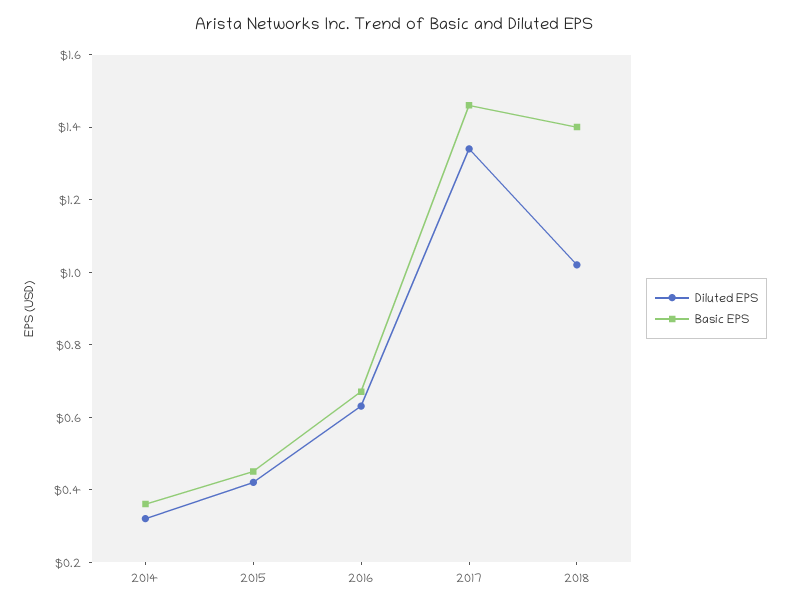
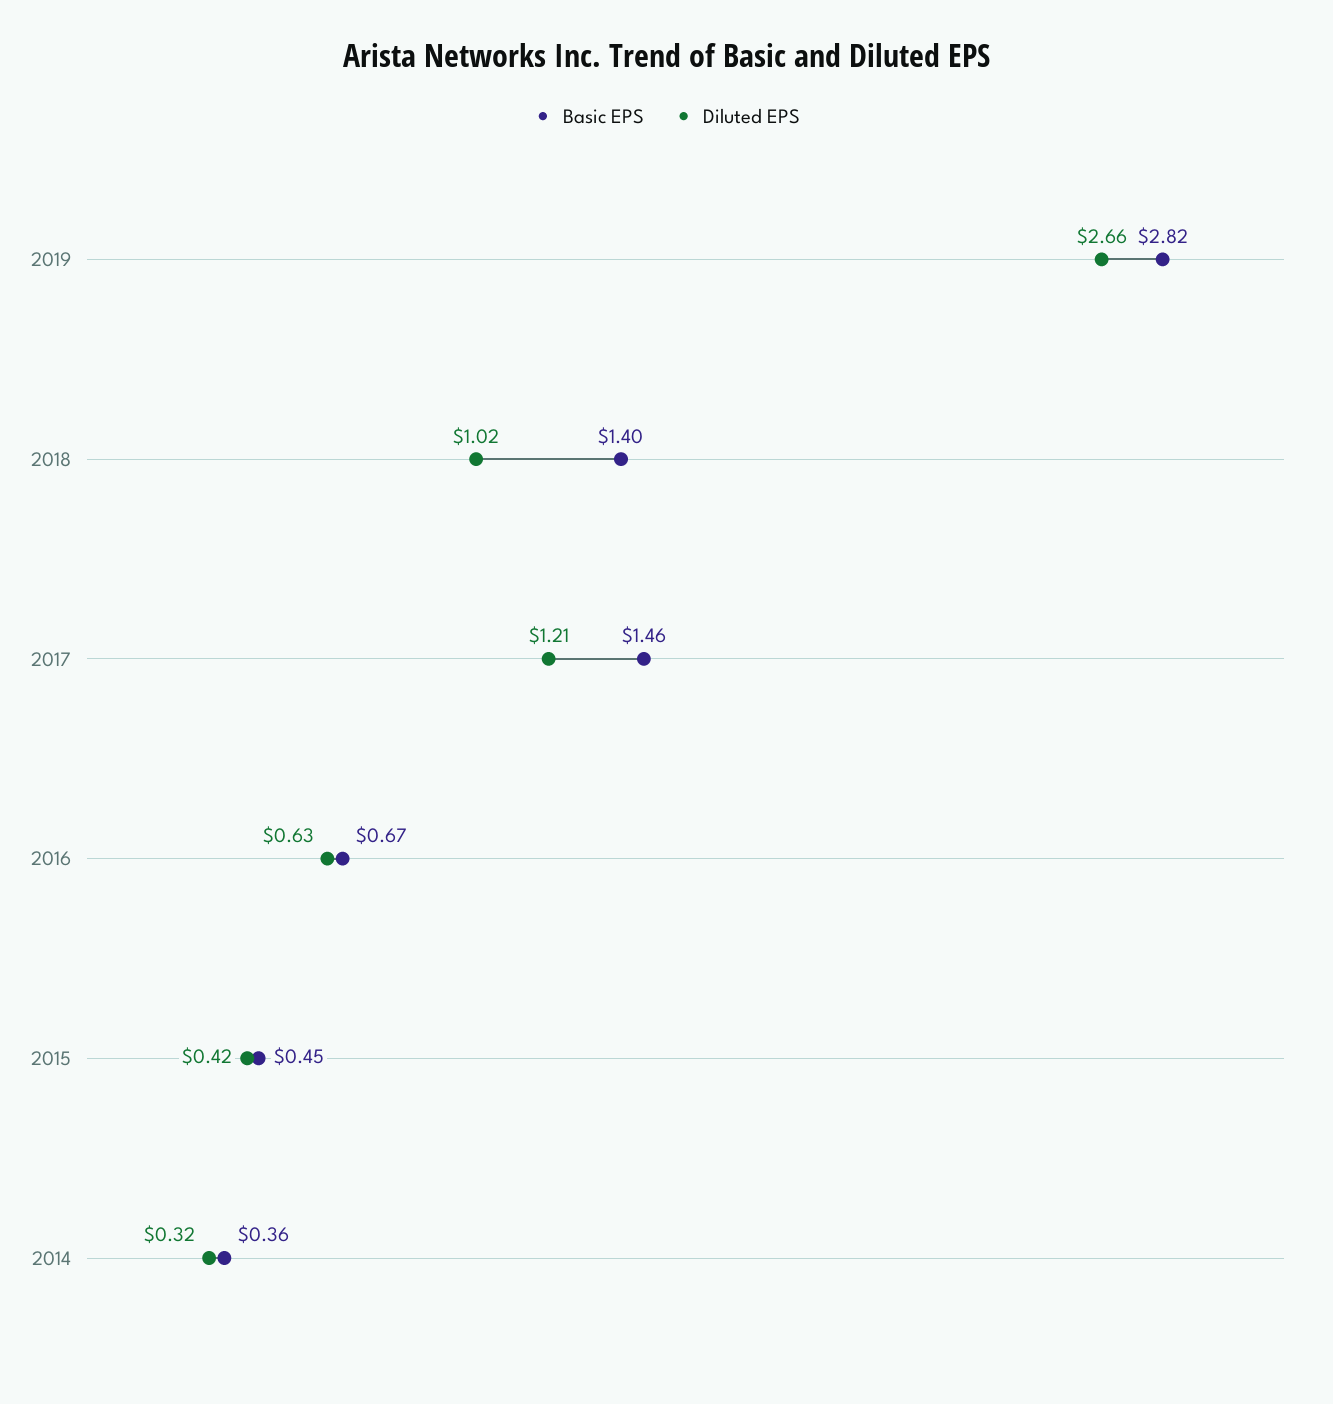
Diluted EPS, 2017: 1.35 -> 1.21
Basic EPS, 2019: none -> 2.82
Diluted EPS, 2019: none -> 2.66

